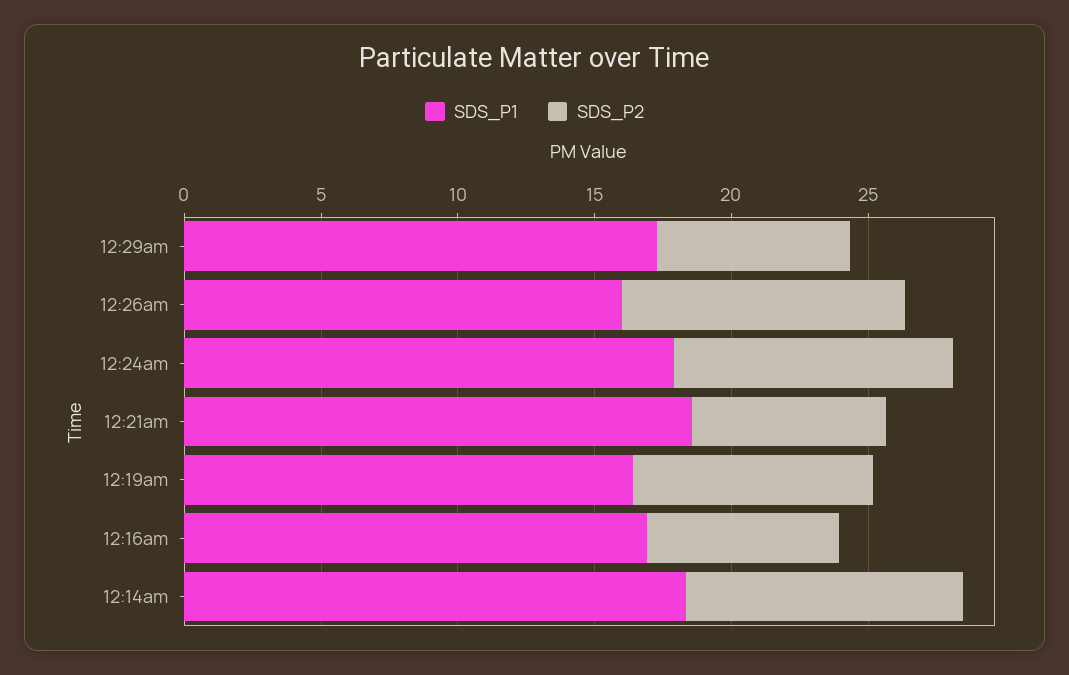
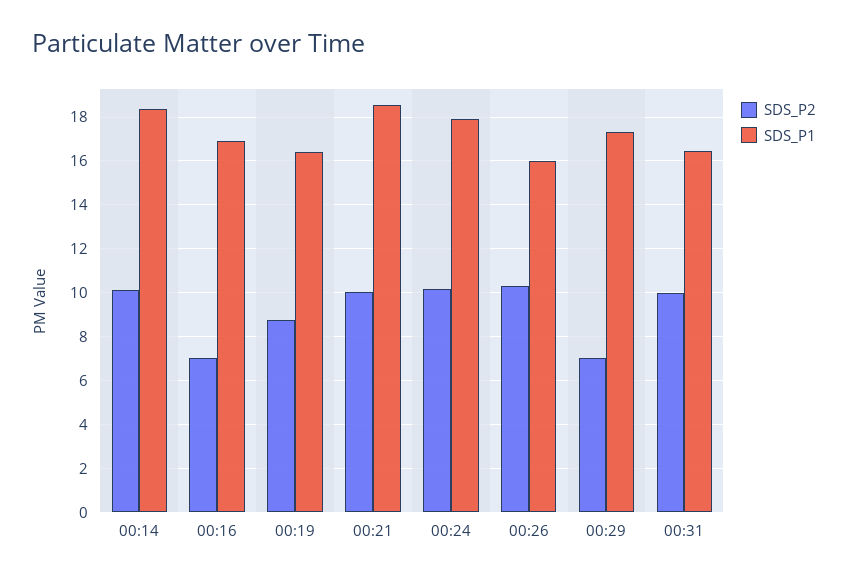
SDS_P2, 12:21am: 7 -> 10
SDS_P2, 00:31: none -> 10
SDS_P1, 00:31: none -> 16.5

